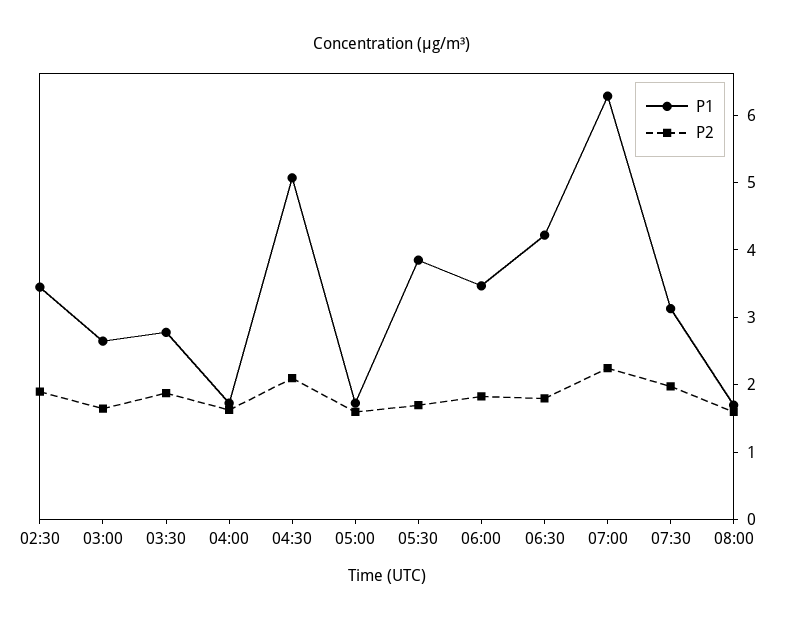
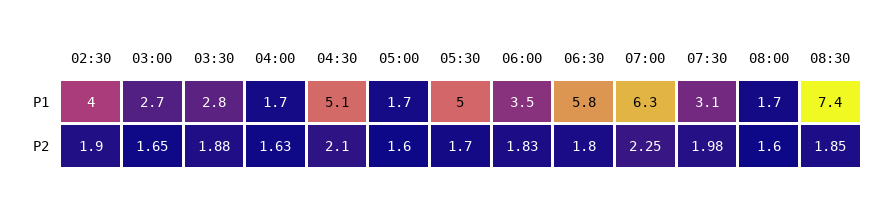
P1, 02:30: 3.4 -> 4
P1, 05:30: 3.8 -> 5
P1, 06:30: 4.2 -> 5.8
P1, 08:30: none -> 7.4
P2, 08:30: none -> 1.85

